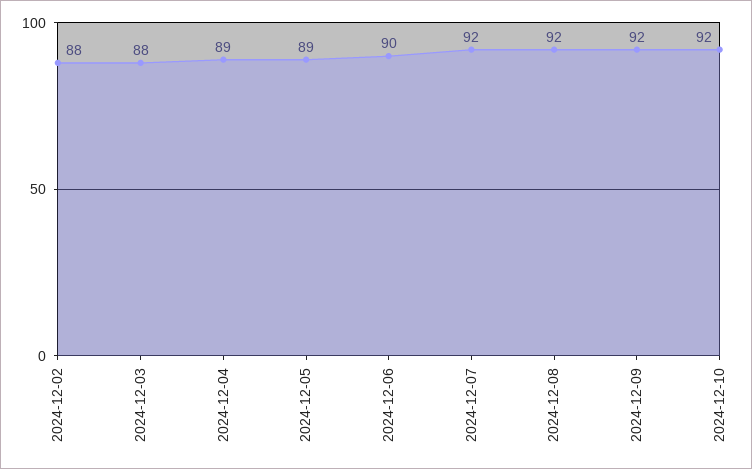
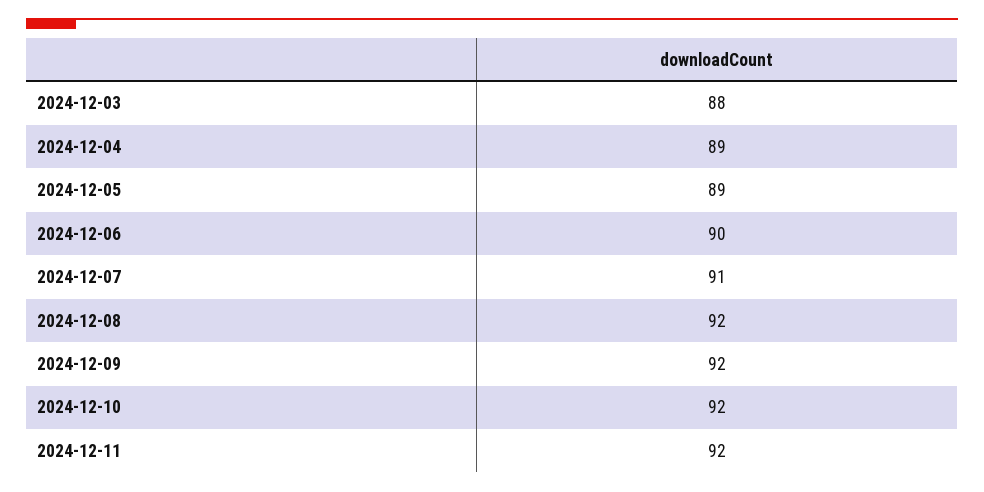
2024-12-02: 88 -> none
2024-12-07: 92 -> 91
2024-12-11: none -> 92

